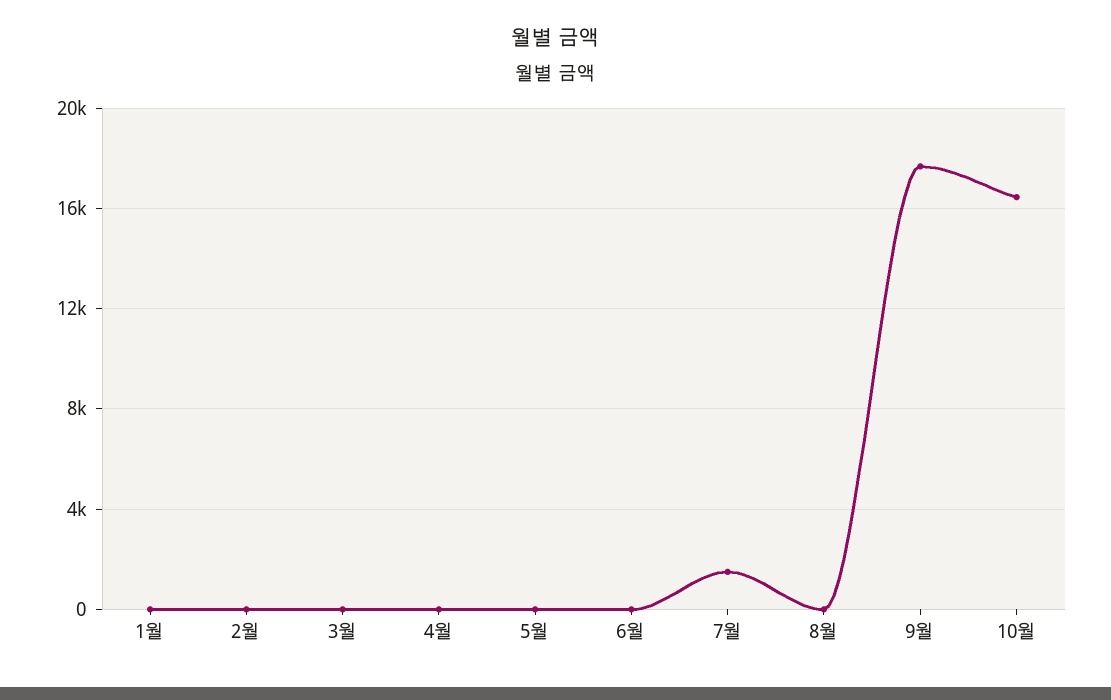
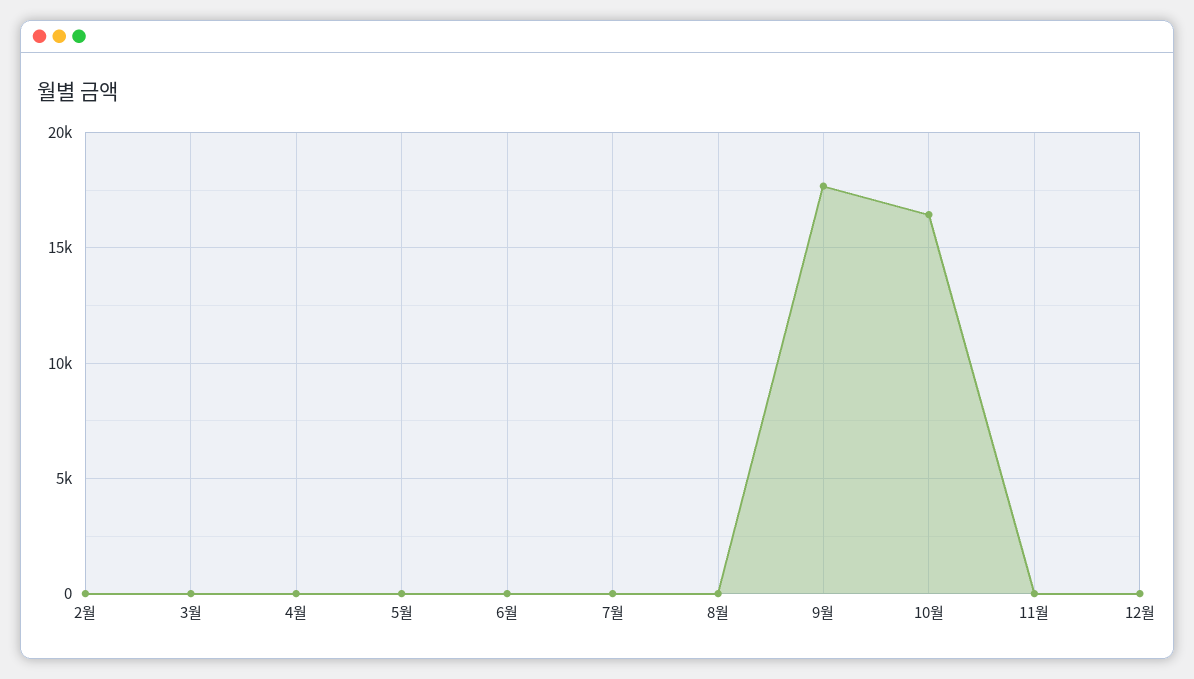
1월: 0 -> none
7월: 1500 -> 0
11월: none -> 0
12월: none -> 0

